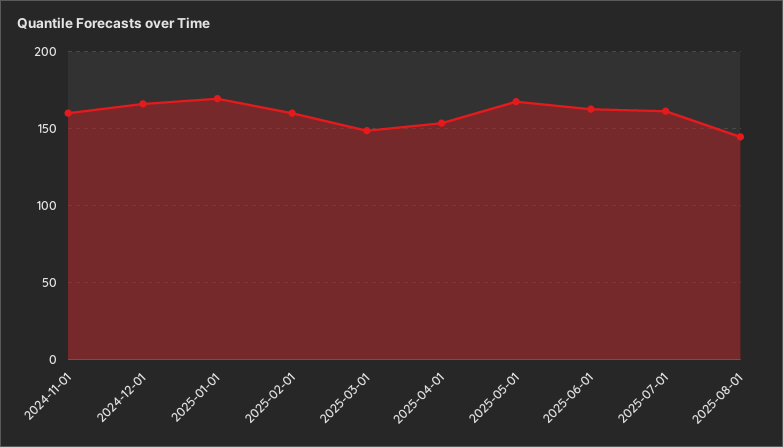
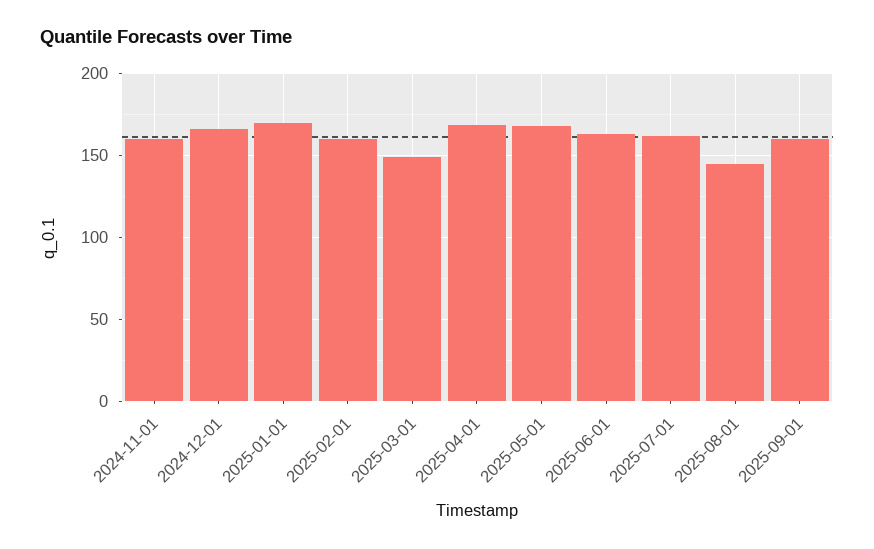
2025-04-01: 155 -> 170
2025-09-01: none -> 160

